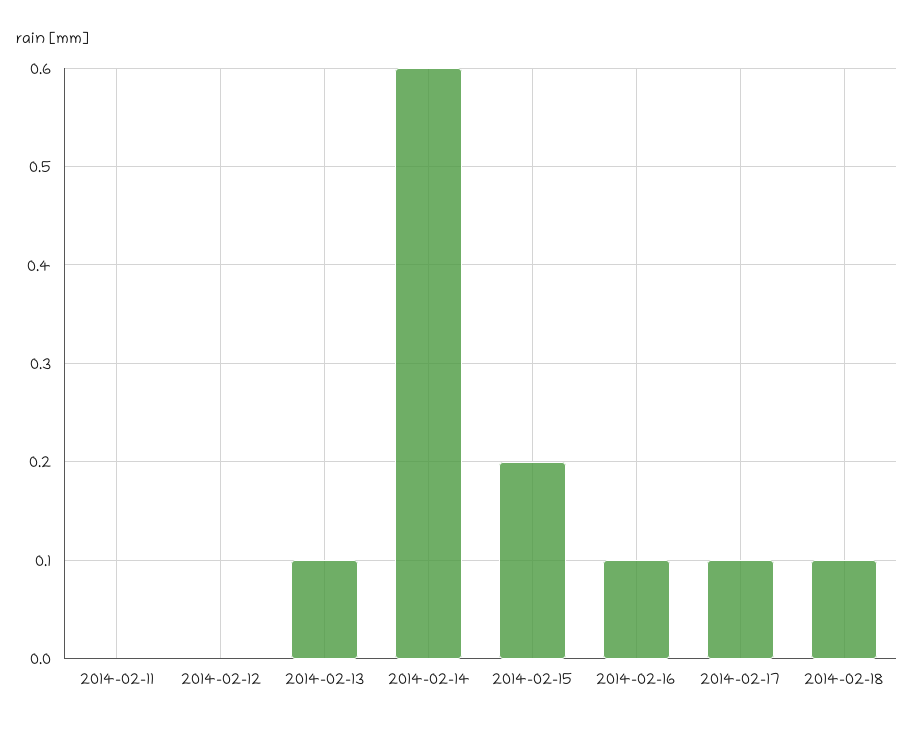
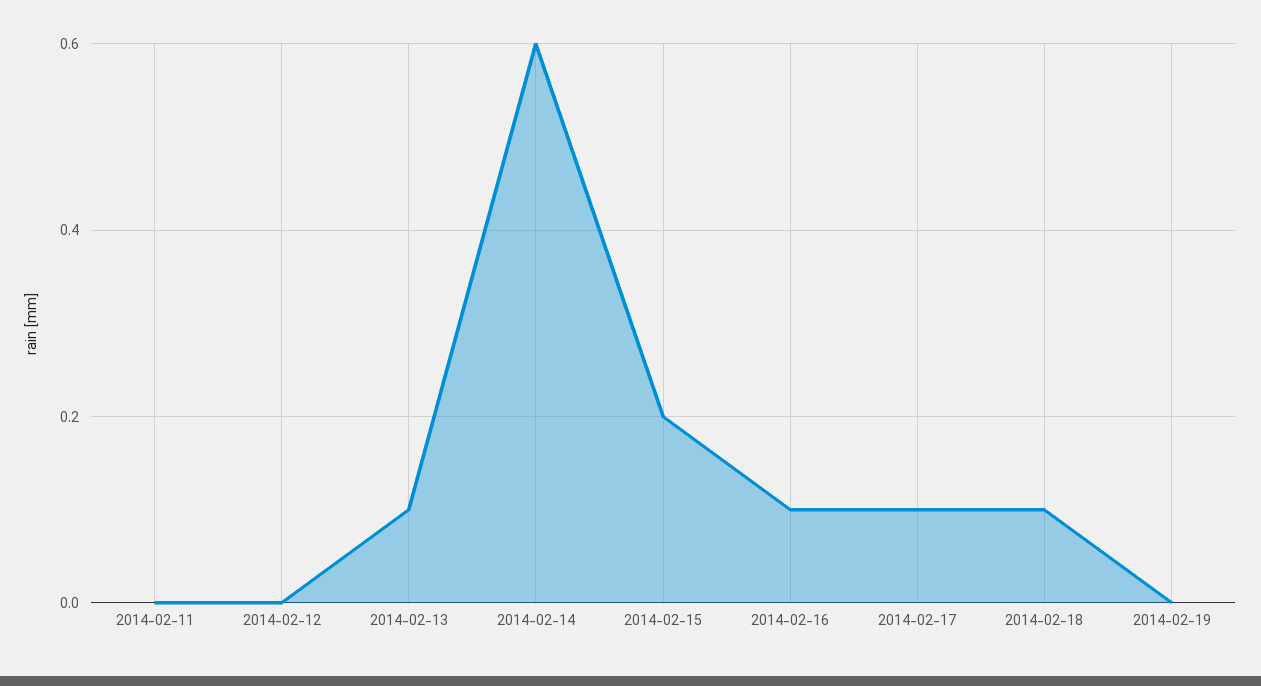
2014-02-19: none -> 0

